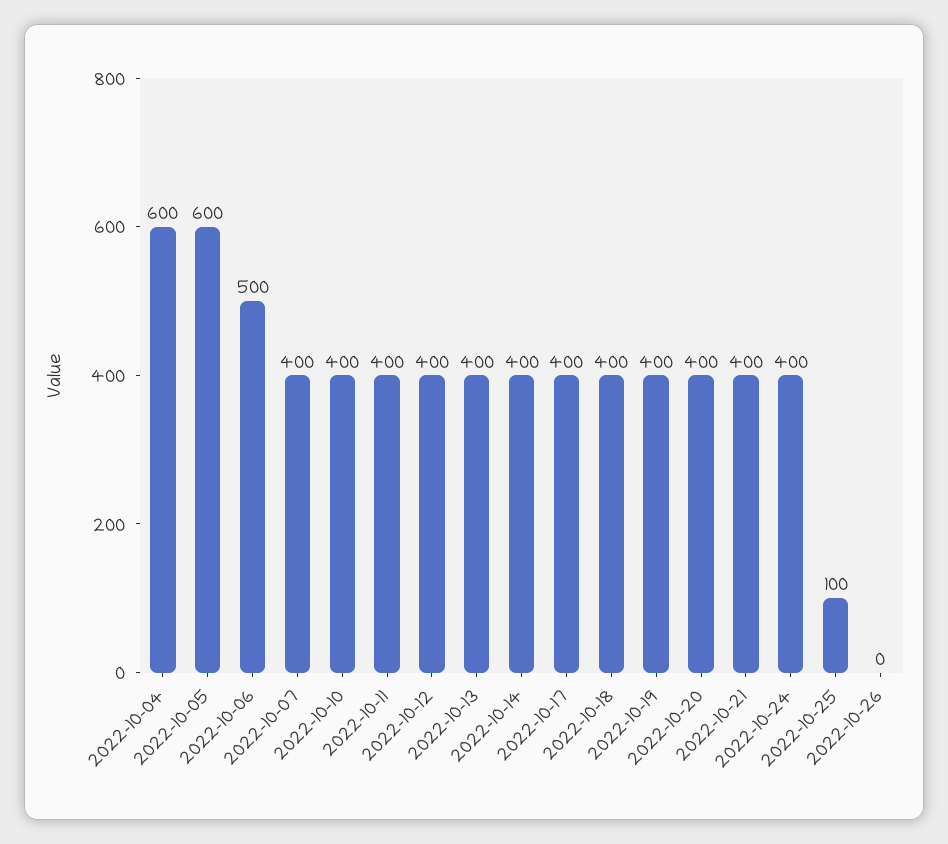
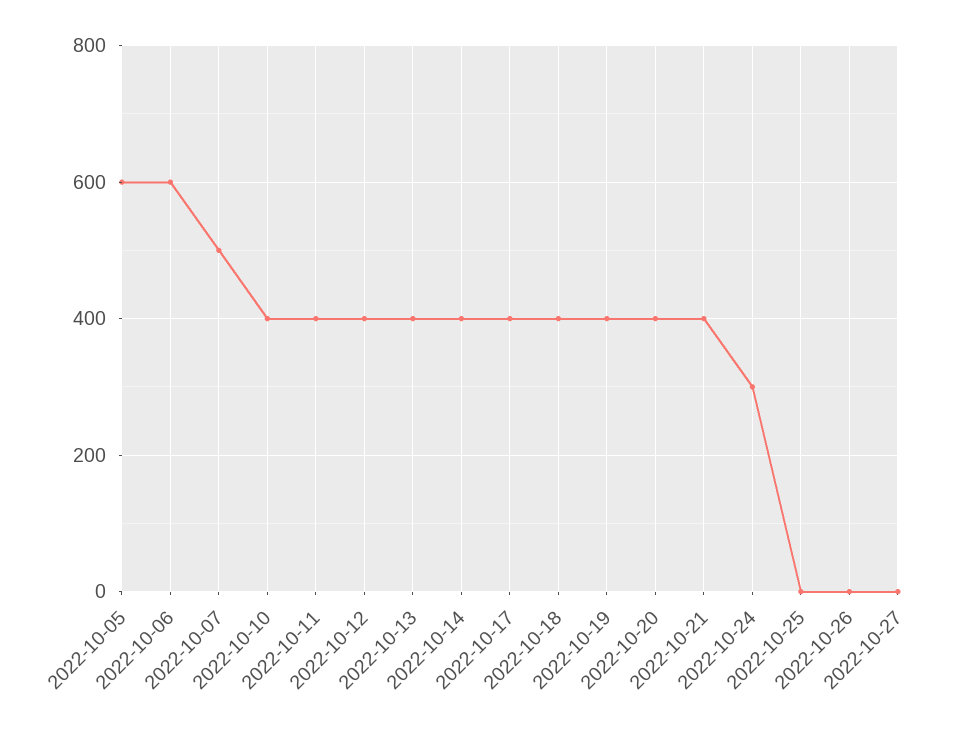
2022-10-04: 600 -> none
2022-10-06: 500 -> 600
2022-10-07: 400 -> 500
2022-10-24: 400 -> 300
2022-10-25: 100 -> 0
2022-10-27: none -> 0

